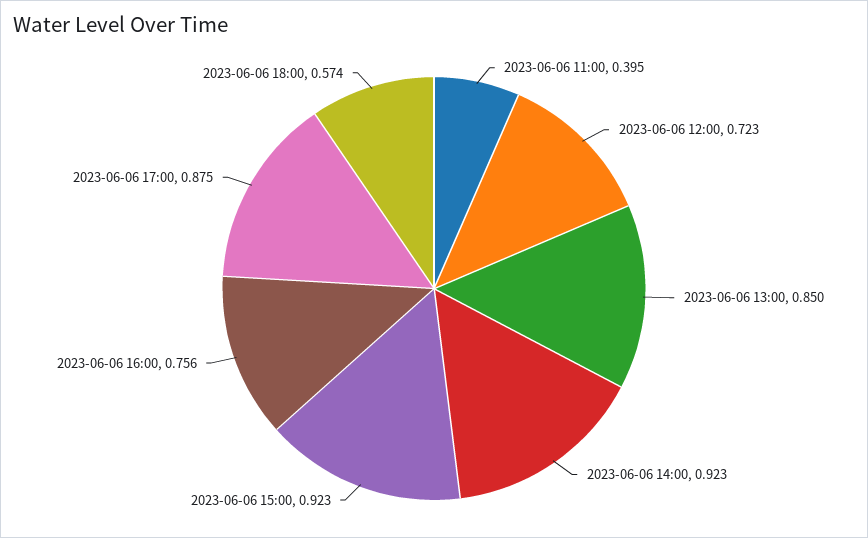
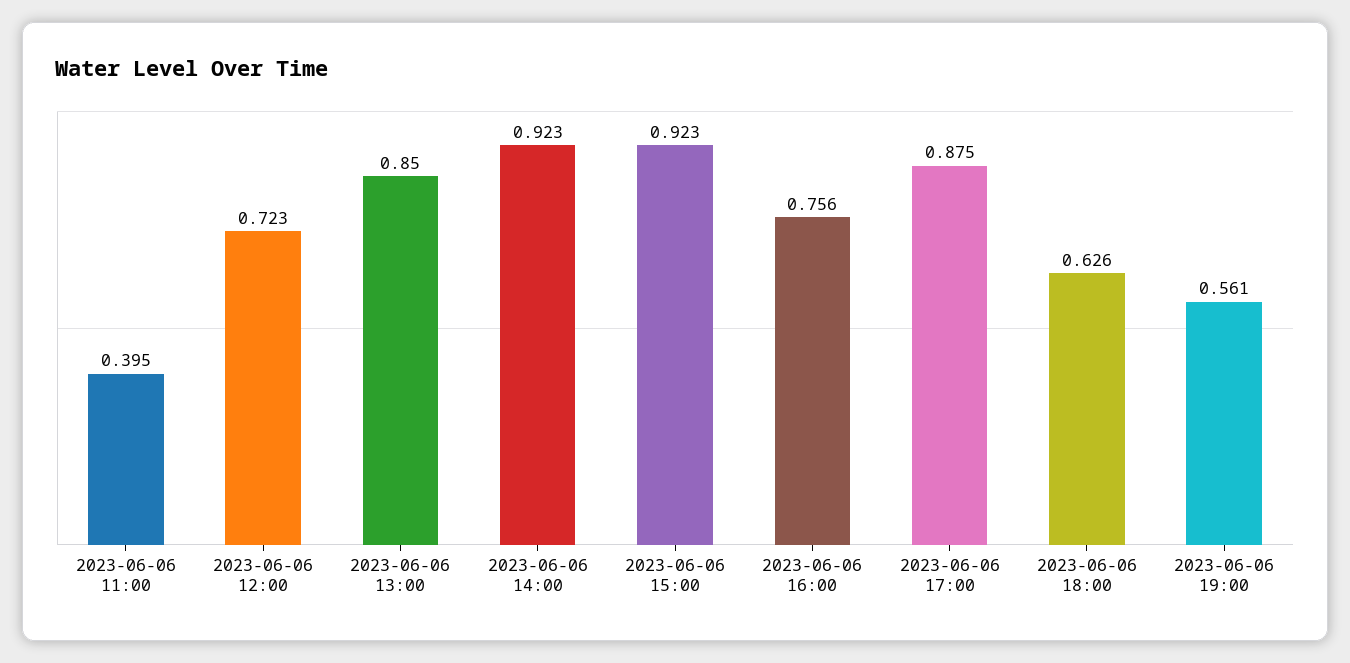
2023-06-06 18:00: 0.574 -> 0.626
2023-06-06 19:00: none -> 0.561

